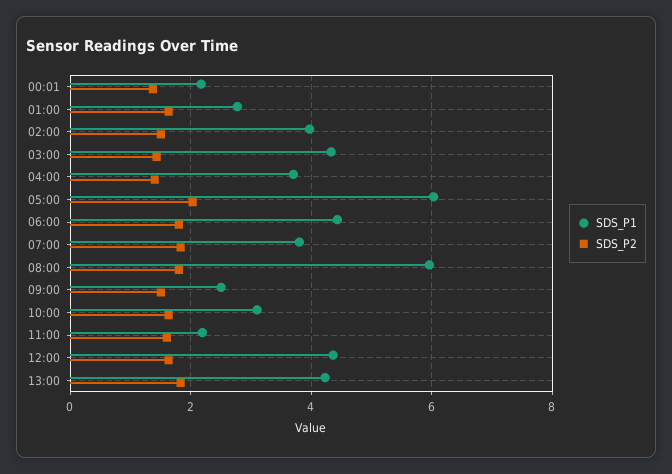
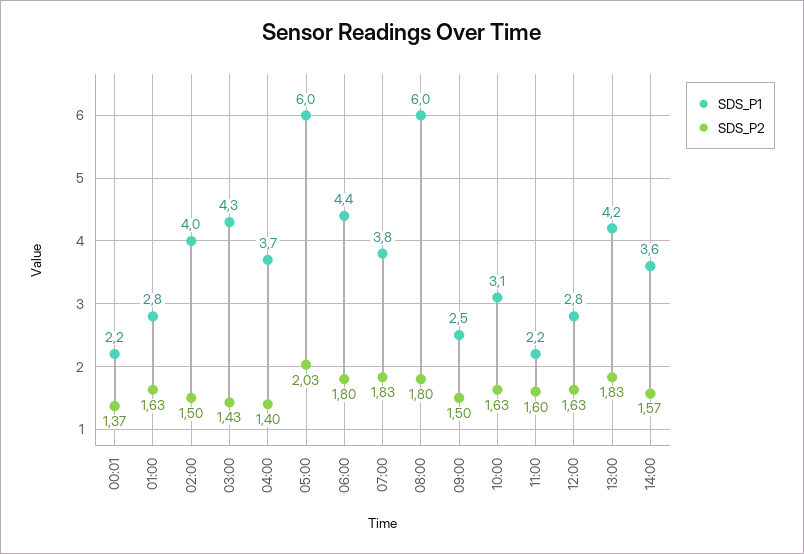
SDS_P1, 12:00: 4.4 -> 2.8
SDS_P1, 14:00: none -> 3.6
SDS_P2, 14:00: none -> 1.57

